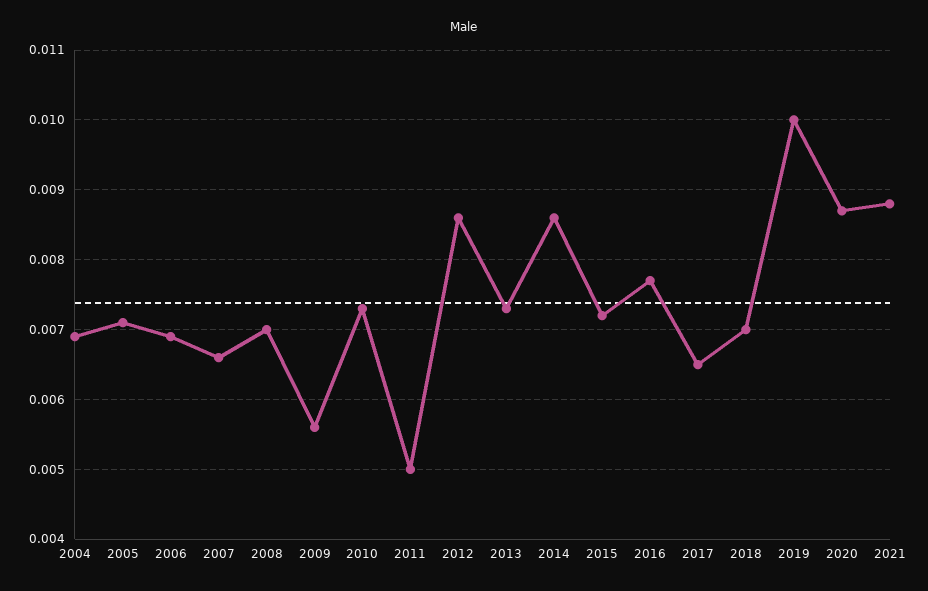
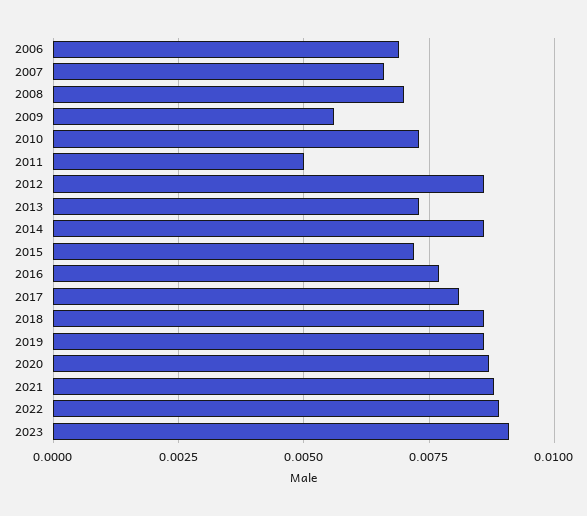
2004: 0.0069 -> none
2005: 0.0071 -> none
2017: 0.0065 -> 0.008
2018: 0.007 -> 0.0085
2019: 0.01 -> 0.0085
2022: none -> 0.009
2023: none -> 0.009

